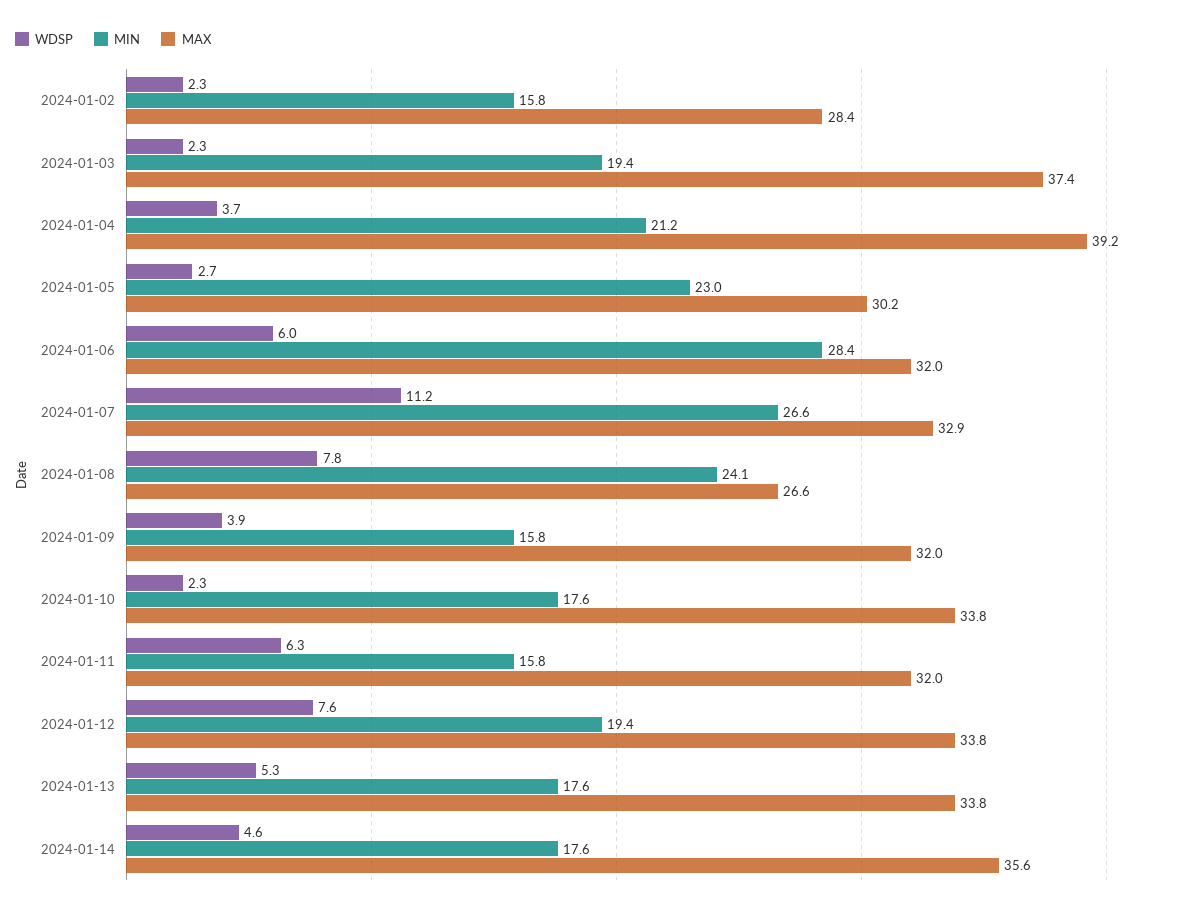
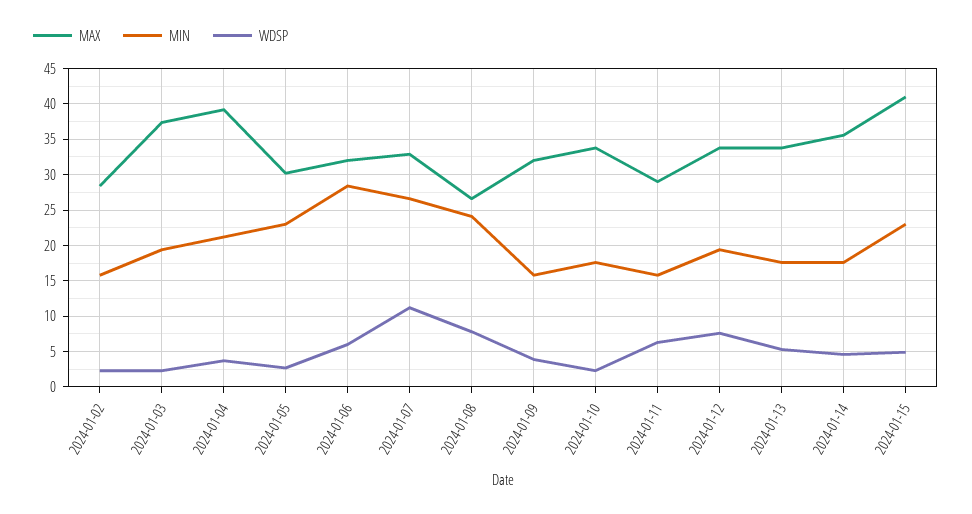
MAX, 2024-01-11: 32 -> 29
MAX, 2024-01-15: none -> 41
MIN, 2024-01-15: none -> 23
WDSP, 2024-01-15: none -> 5

